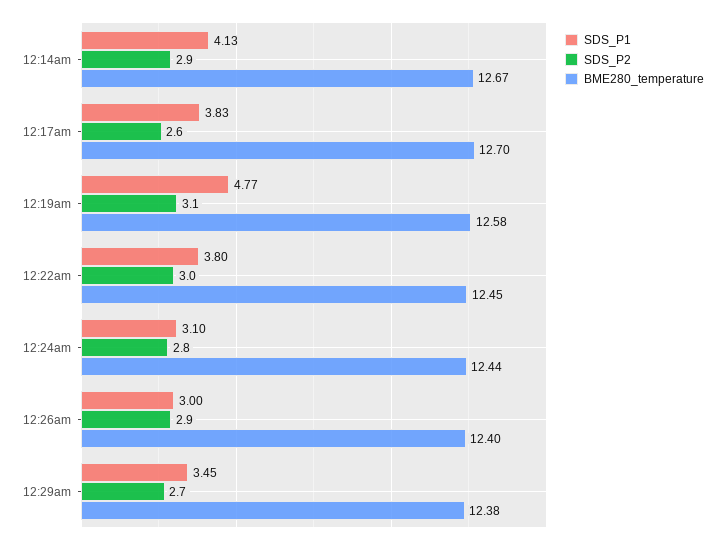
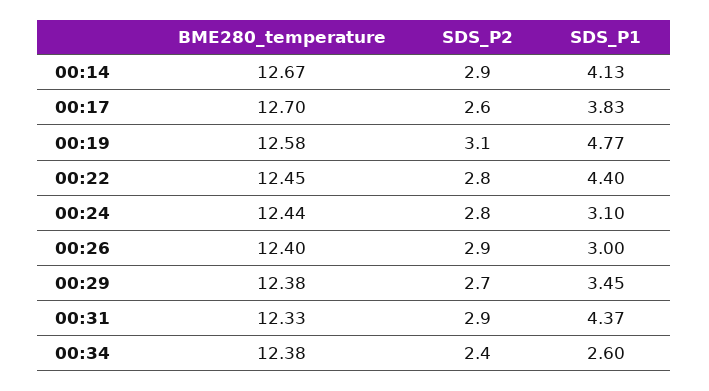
SDS_P1, 12:22am: 3.8 -> 4.4
SDS_P2, 12:22am: 3 -> 2.8
BME280_temperature, 00:31: none -> 12.33
SDS_P2, 00:31: none -> 2.9
SDS_P1, 00:31: none -> 4.37
BME280_temperature, 00:34: none -> 12.38
SDS_P2, 00:34: none -> 2.4
SDS_P1, 00:34: none -> 2.6

